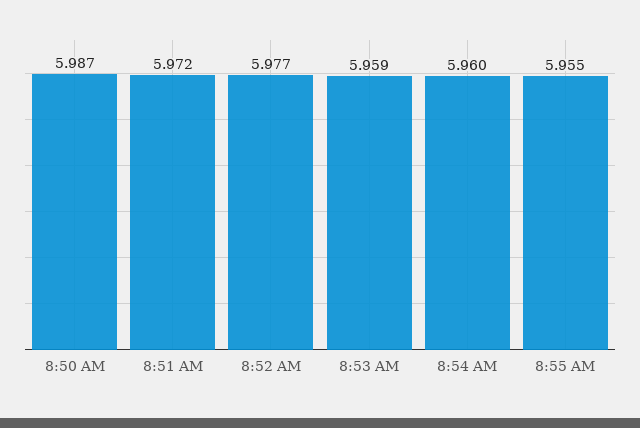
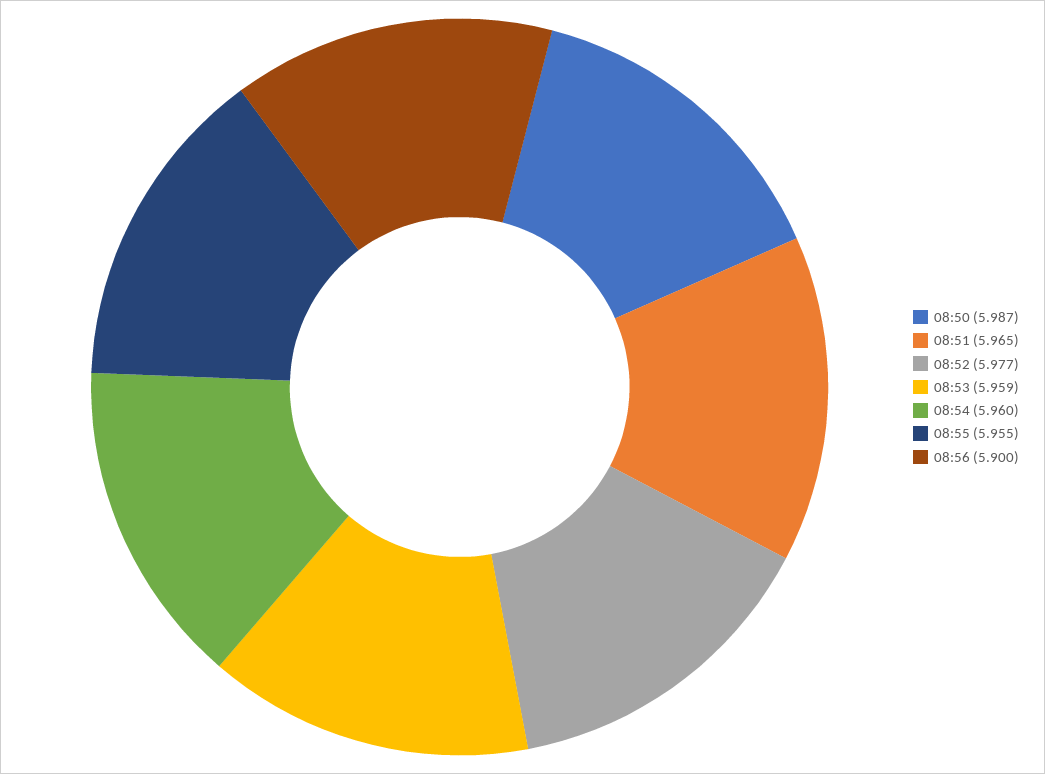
8:51 AM: 5.972 -> 5.965
08:56: none -> 5.9

